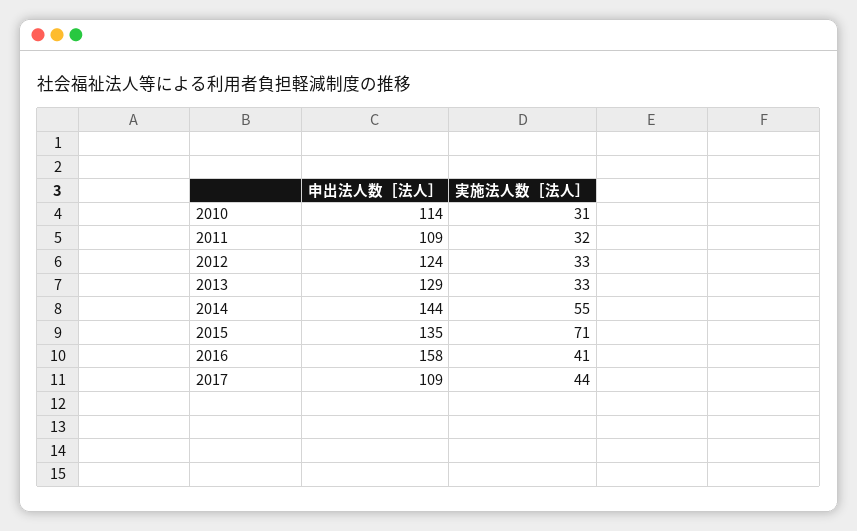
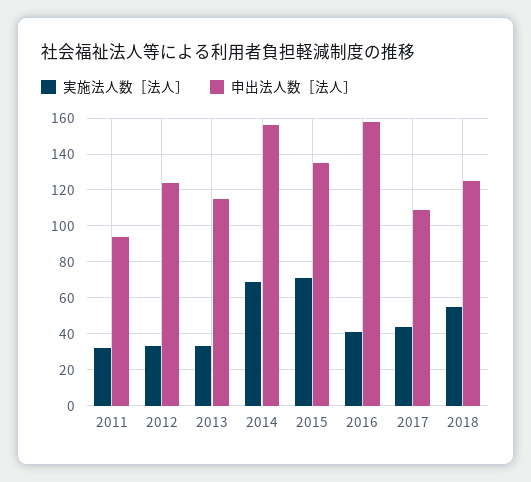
申出法人数［法人］, 2010: 114 -> none
実施法人数［法人］, 2010: 31 -> none
申出法人数［法人］, 2011: 109 -> 95
申出法人数［法人］, 2013: 129 -> 115
申出法人数［法人］, 2014: 144 -> 155
実施法人数［法人］, 2014: 55 -> 70
実施法人数［法人］, 2018: none -> 55
申出法人数［法人］, 2018: none -> 125

